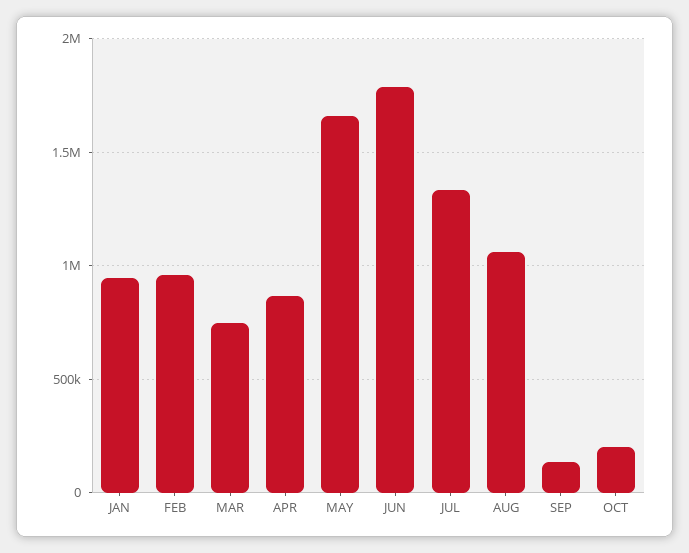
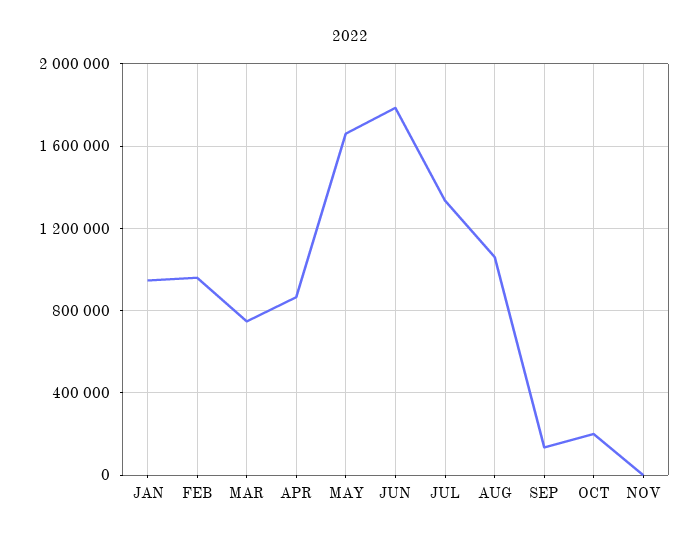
NOV: none -> 0

